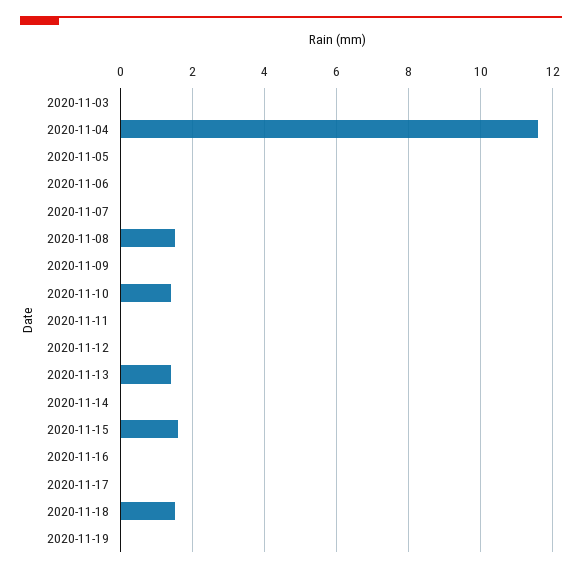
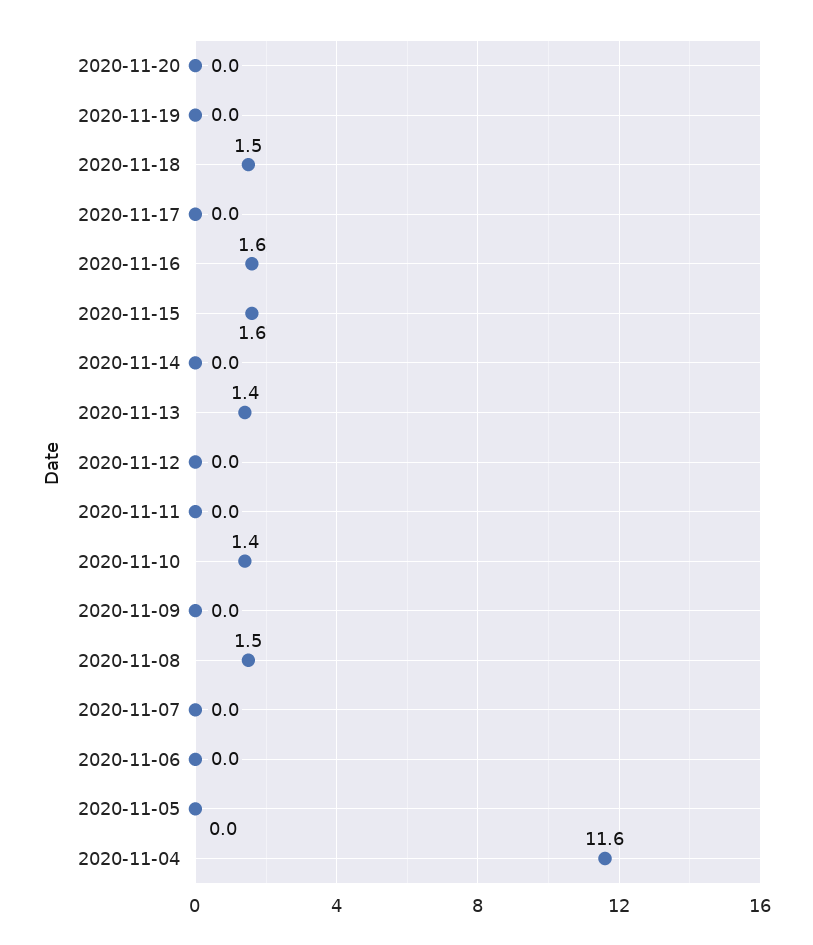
2020-11-03: 0 -> none
2020-11-16: 0 -> 1.6
2020-11-20: none -> 0

